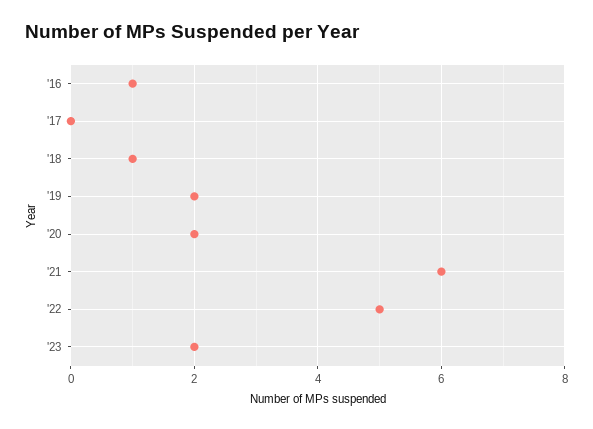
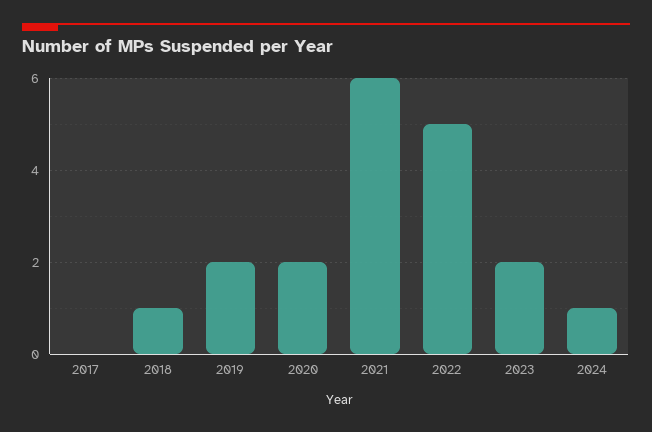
'16: 1 -> none
2024: none -> 1

